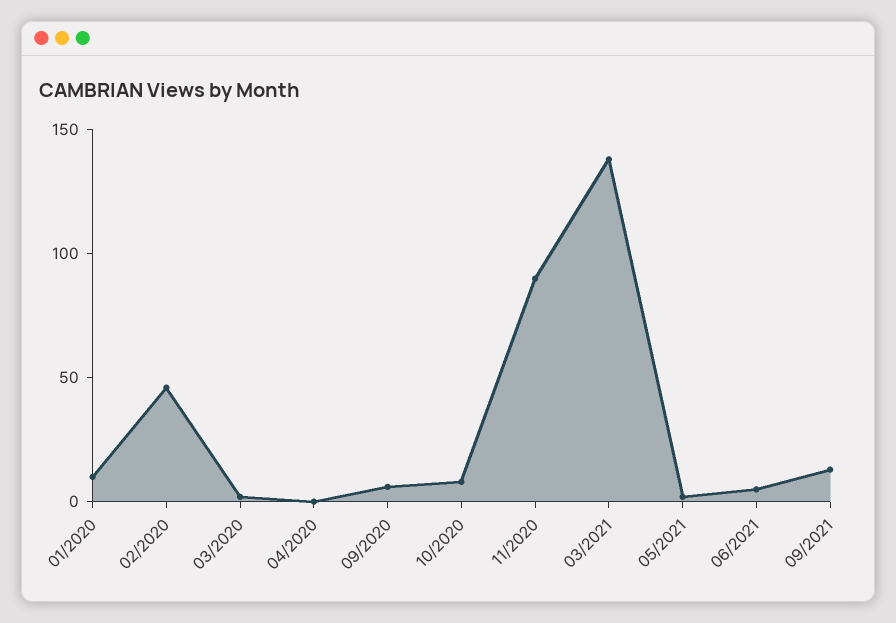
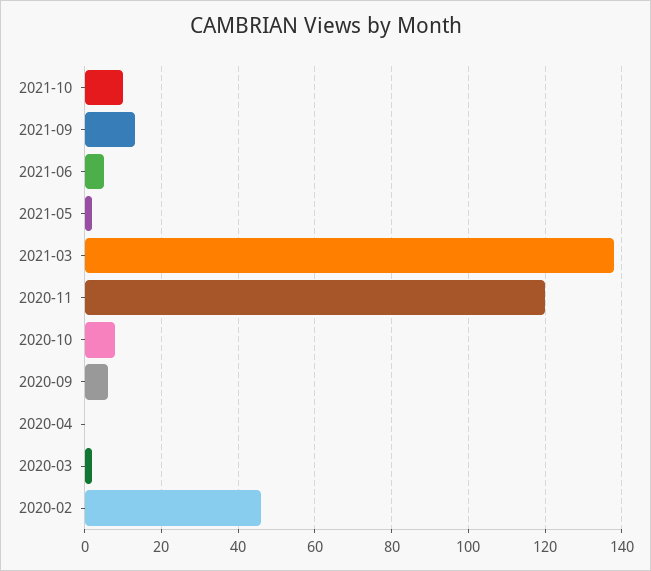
01/2020: 10 -> none
11/2020: 90 -> 120
2021-10: none -> 10

